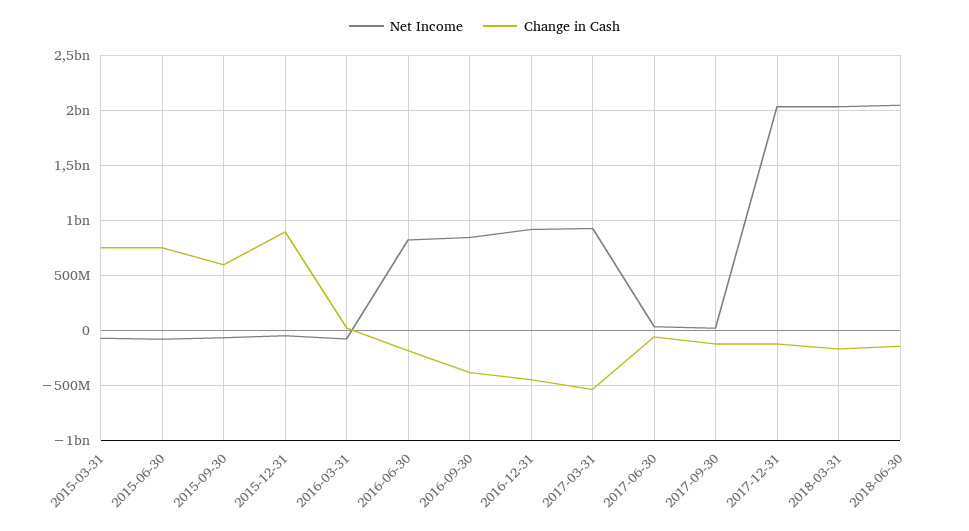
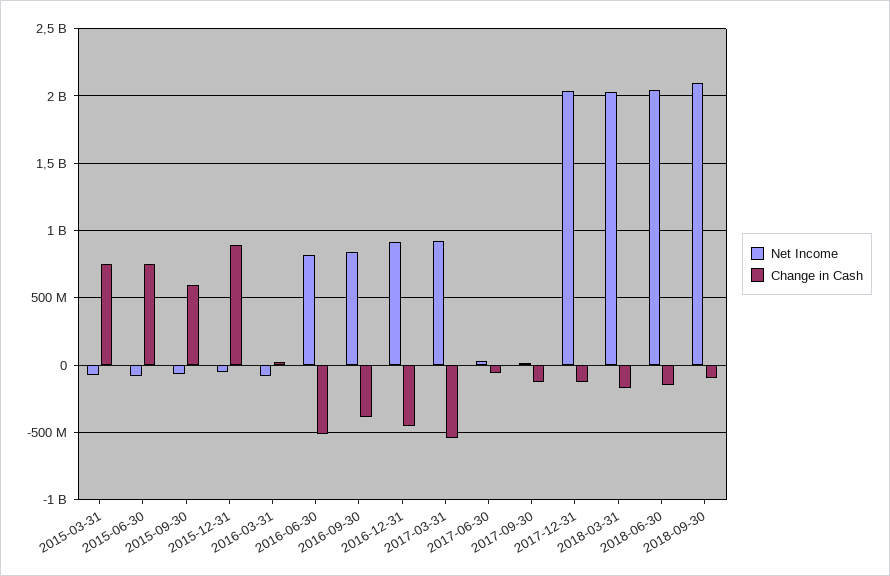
Change in Cash, 2016-06-30: -200000000 -> -500000000
Net Income, 2018-09-30: none -> 2100000000
Change in Cash, 2018-09-30: none -> -100000000

